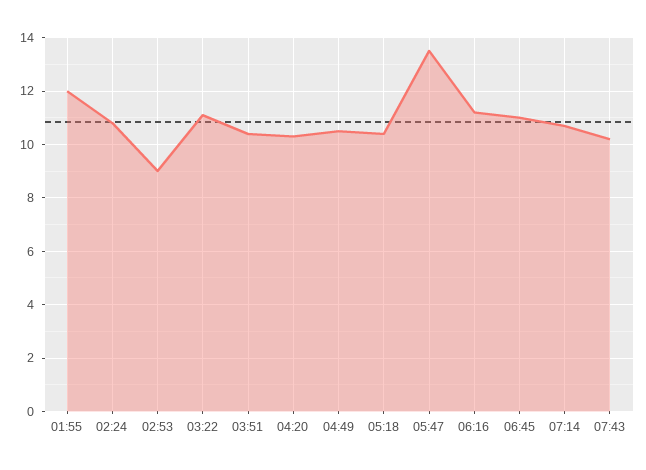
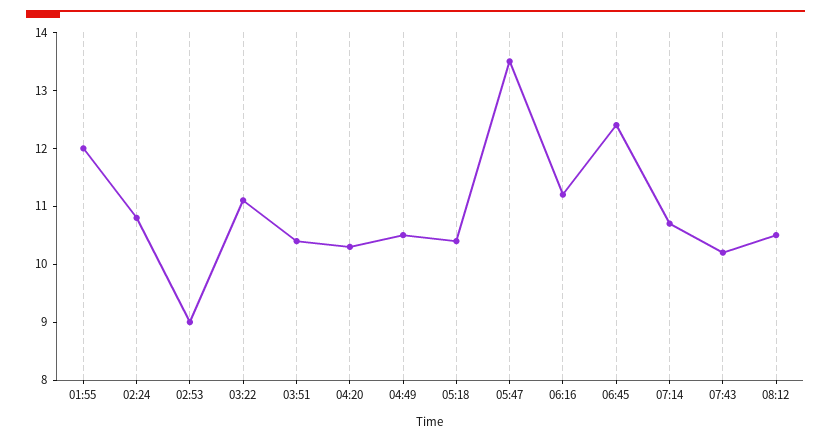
06:45: 11 -> 12.5
08:12: none -> 10.5

